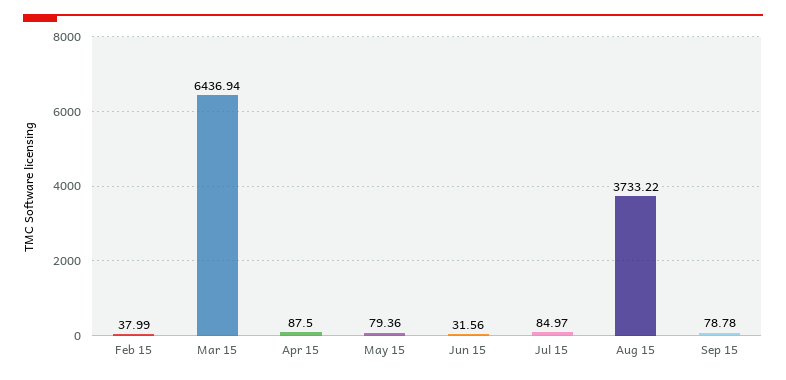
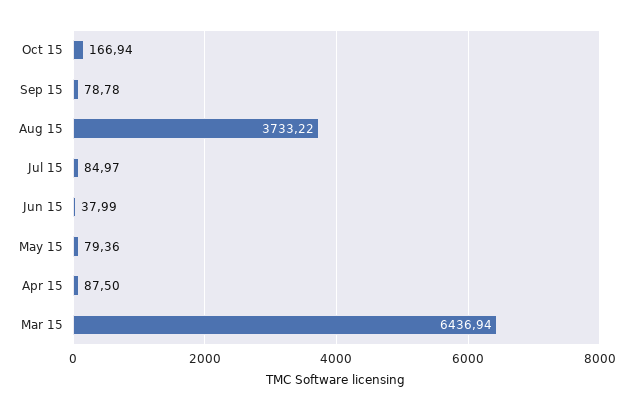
Feb 15: 37.99 -> none
Jun 15: 31.56 -> 37.99
Oct 15: none -> 166.94

